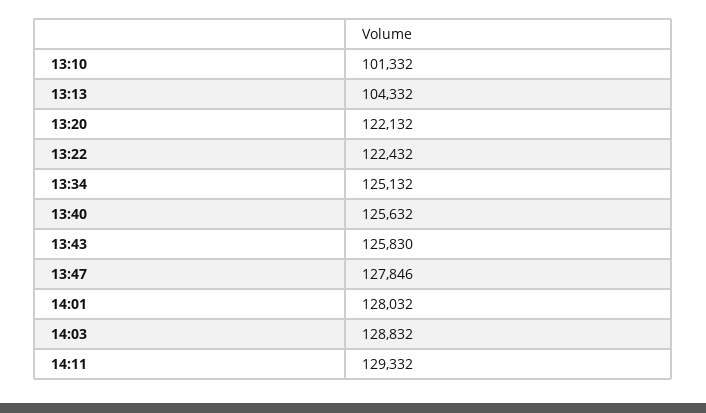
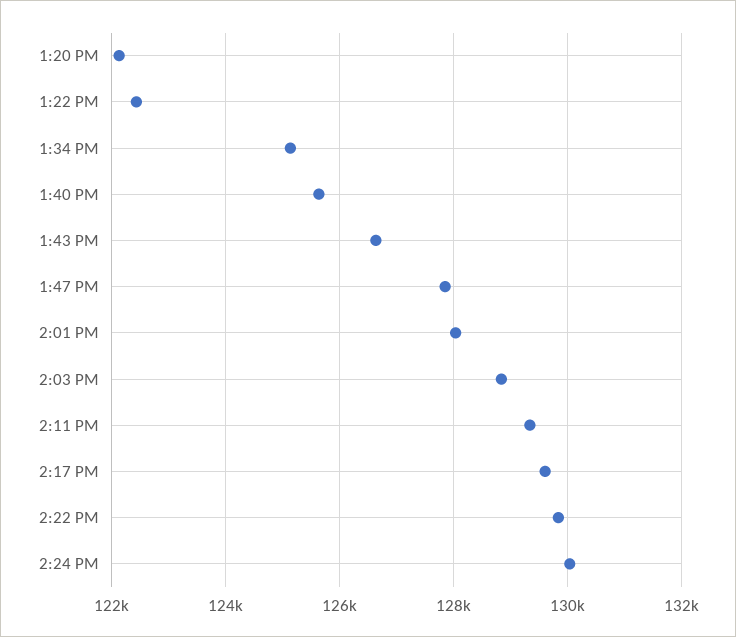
13:10: 101332 -> none
13:13: 104332 -> none
13:43: 125830 -> 126600
2:17 PM: none -> 129600
2:22 PM: none -> 129800
2:24 PM: none -> 130000

